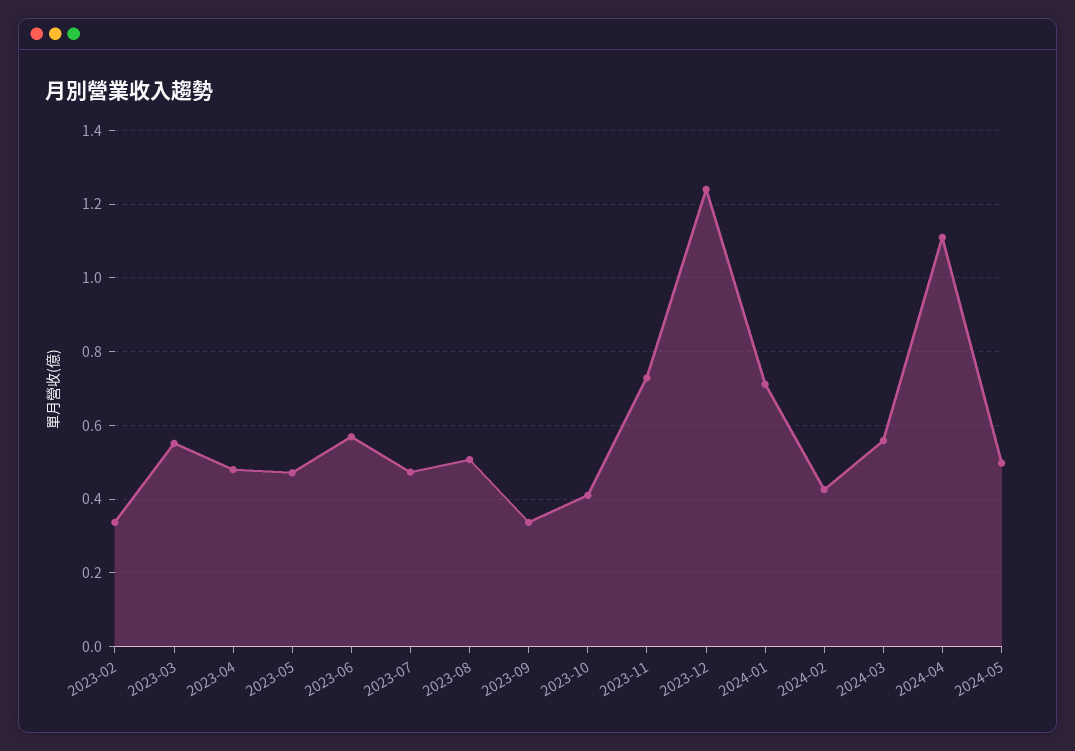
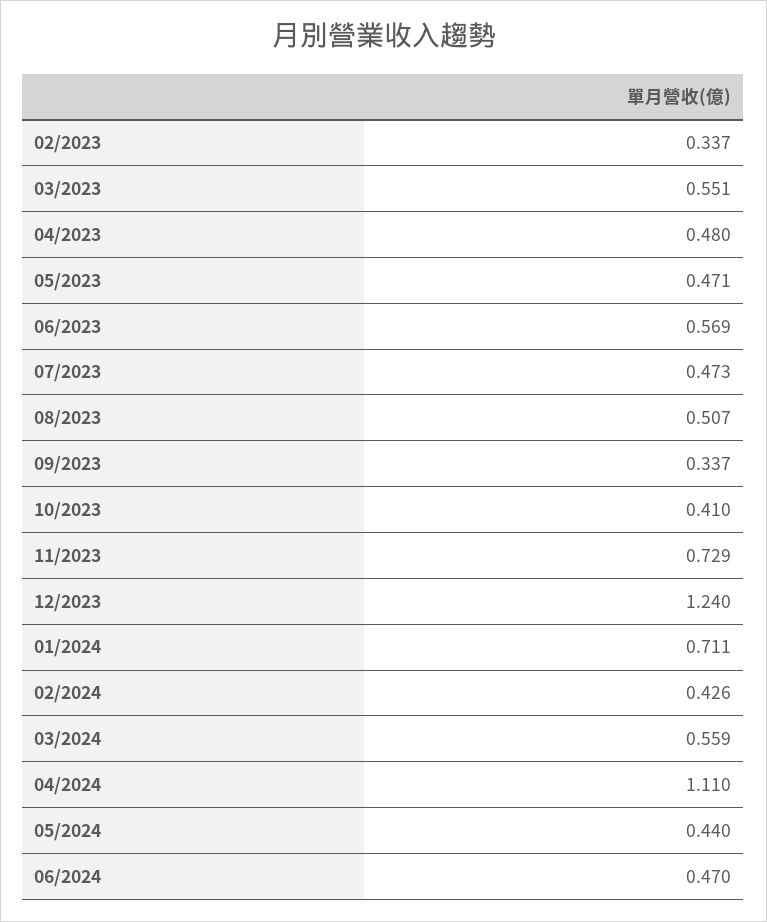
2024-05: 0.5 -> 0.44
06/2024: none -> 0.47

